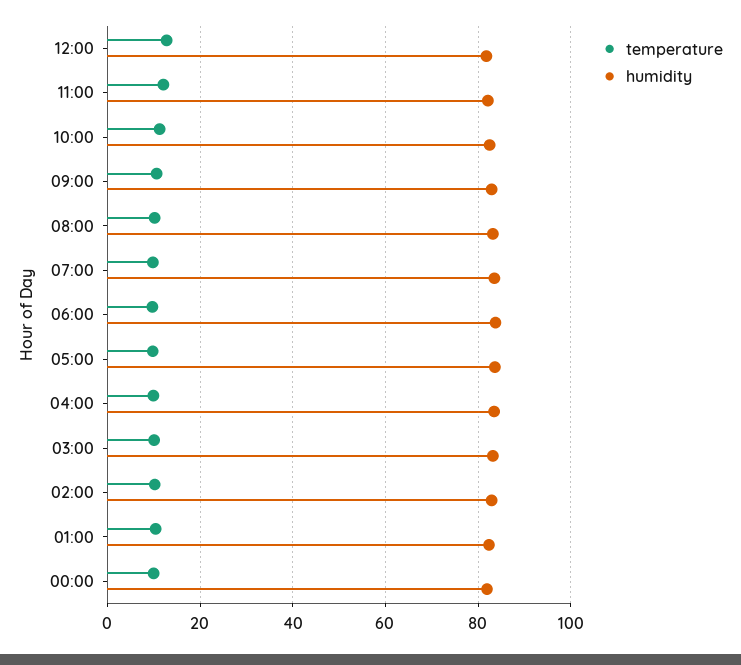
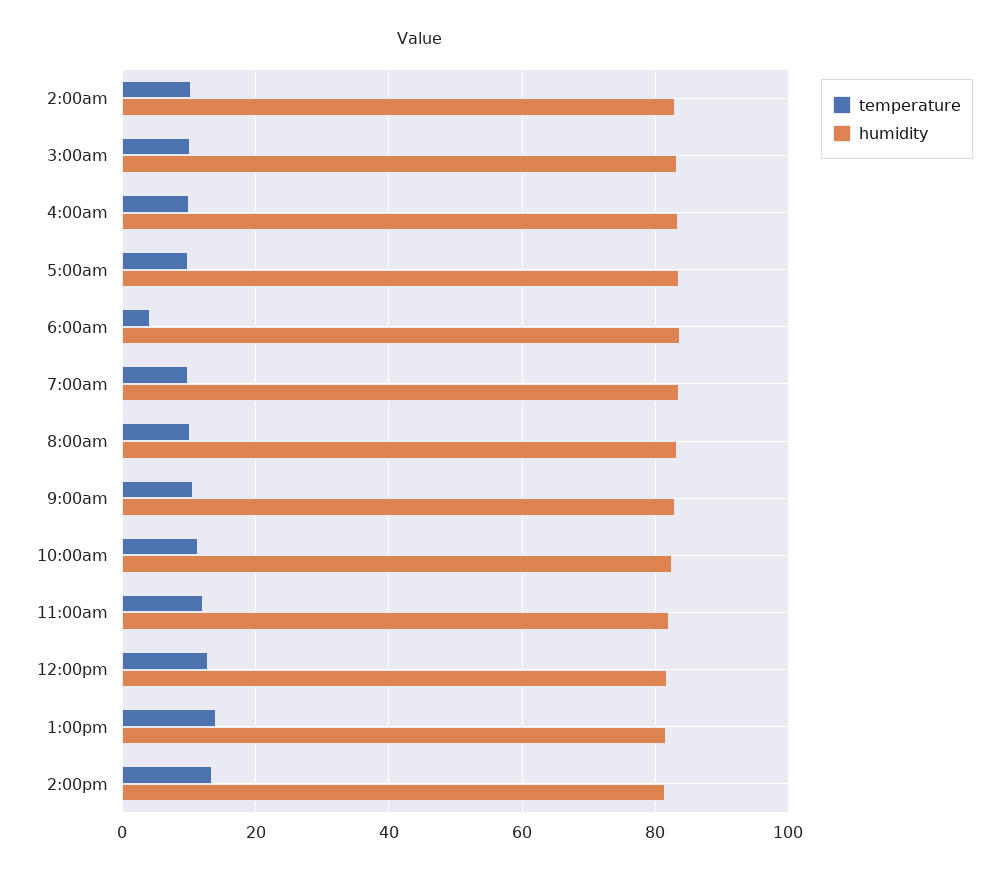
temperature, 06:00: 10 -> 4
temperature, 01:00: 10 -> none
humidity, 01:00: 82 -> none
temperature, 00:00: 10 -> none
humidity, 00:00: 82 -> none
temperature, 1:00pm: none -> 14
humidity, 1:00pm: none -> 82
temperature, 2:00pm: none -> 14
humidity, 2:00pm: none -> 82

